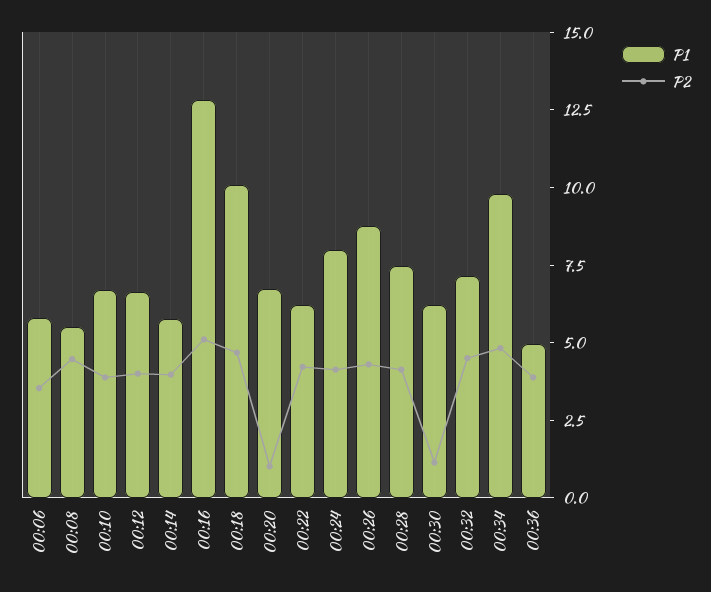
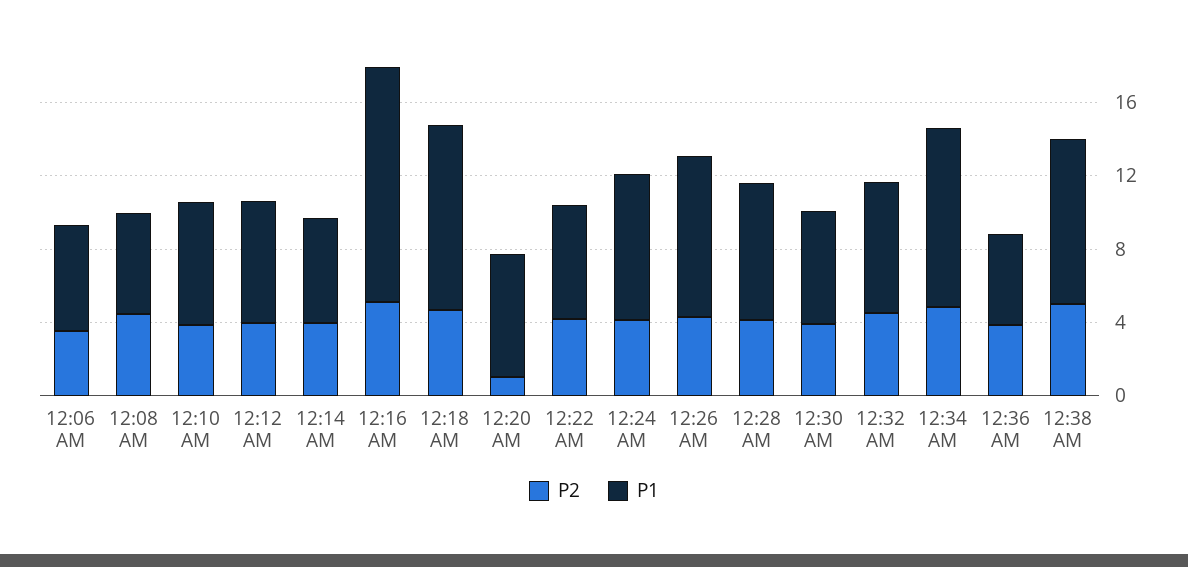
P2, 00:30: 1 -> 4
P2, 12:38 AM: none -> 5
P1, 12:38 AM: none -> 9

